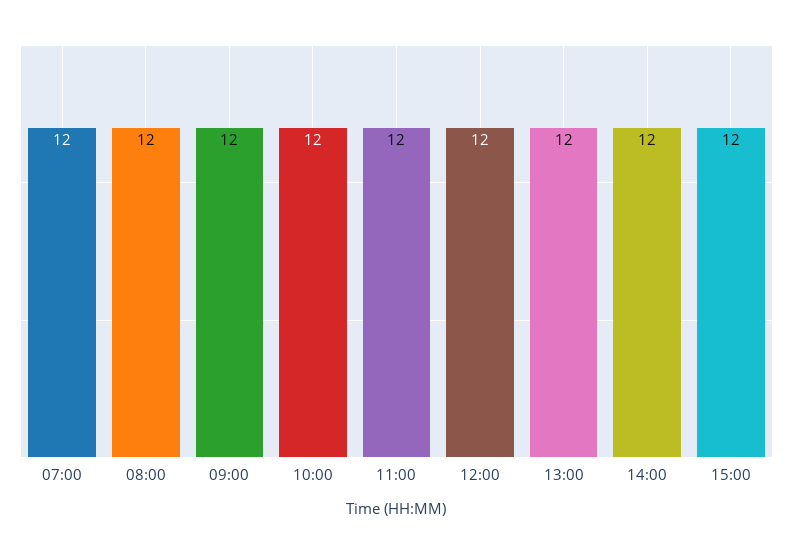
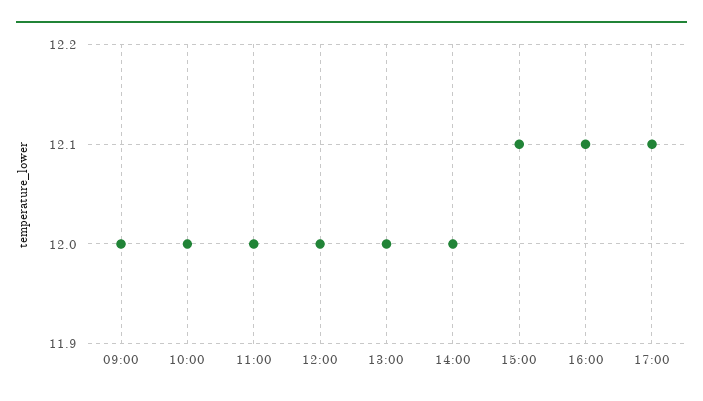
07:00: 12 -> none
08:00: 12 -> none
15:00: 12 -> 12.1
16:00: none -> 12.1
17:00: none -> 12.1

